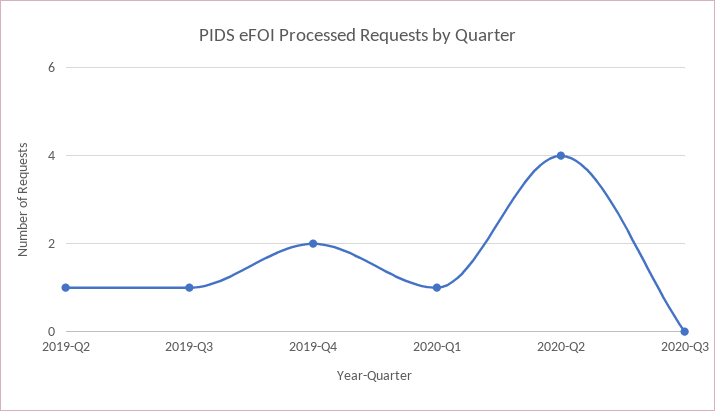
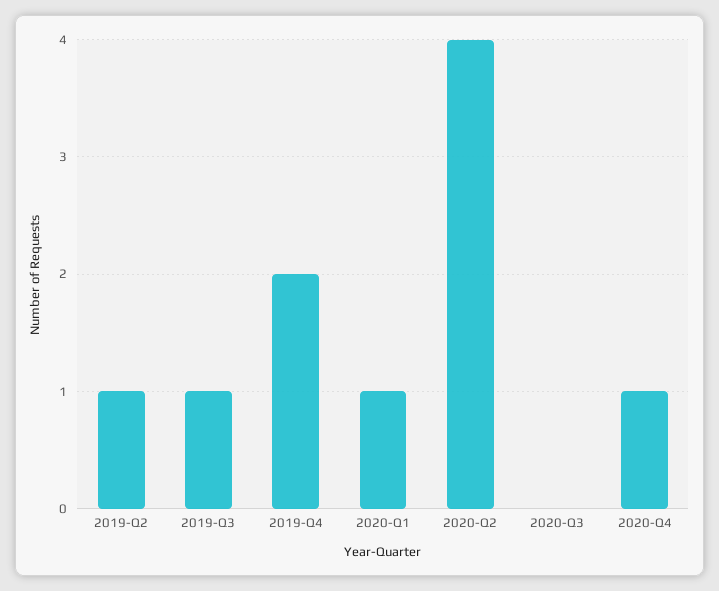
2020-Q4: none -> 1

